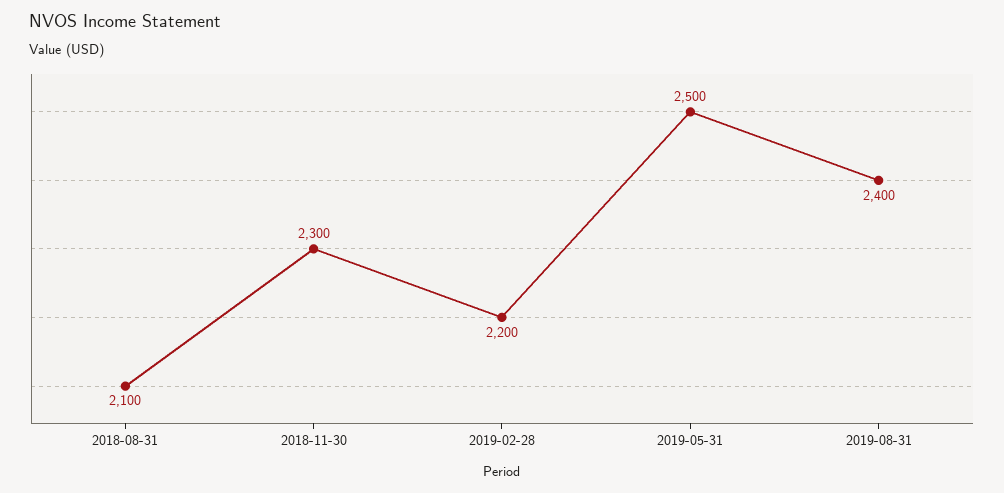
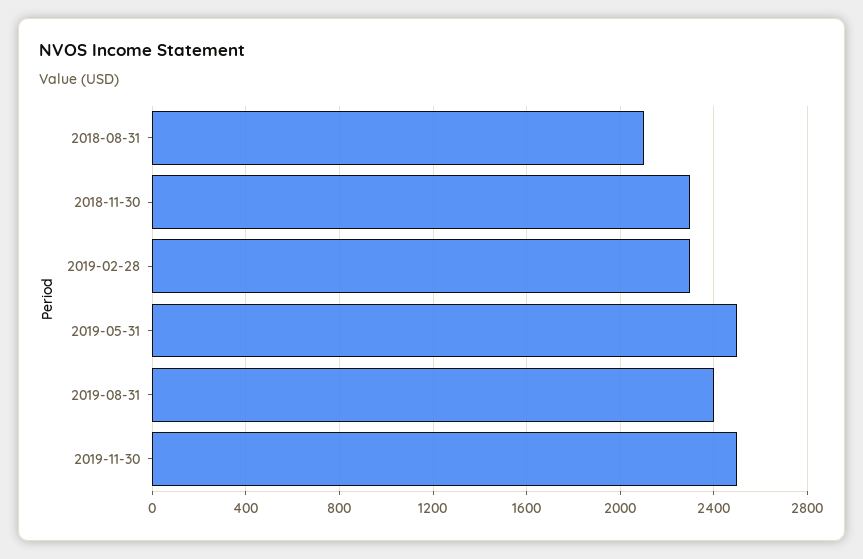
2019-02-28: 2200 -> 2300
2019-11-30: none -> 2500

